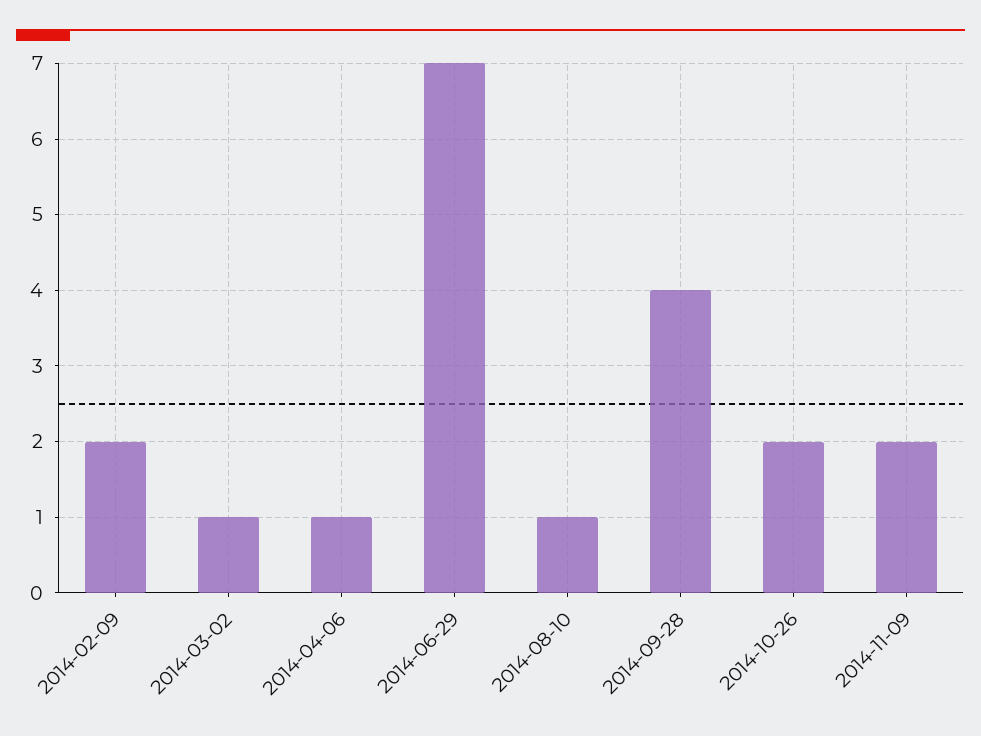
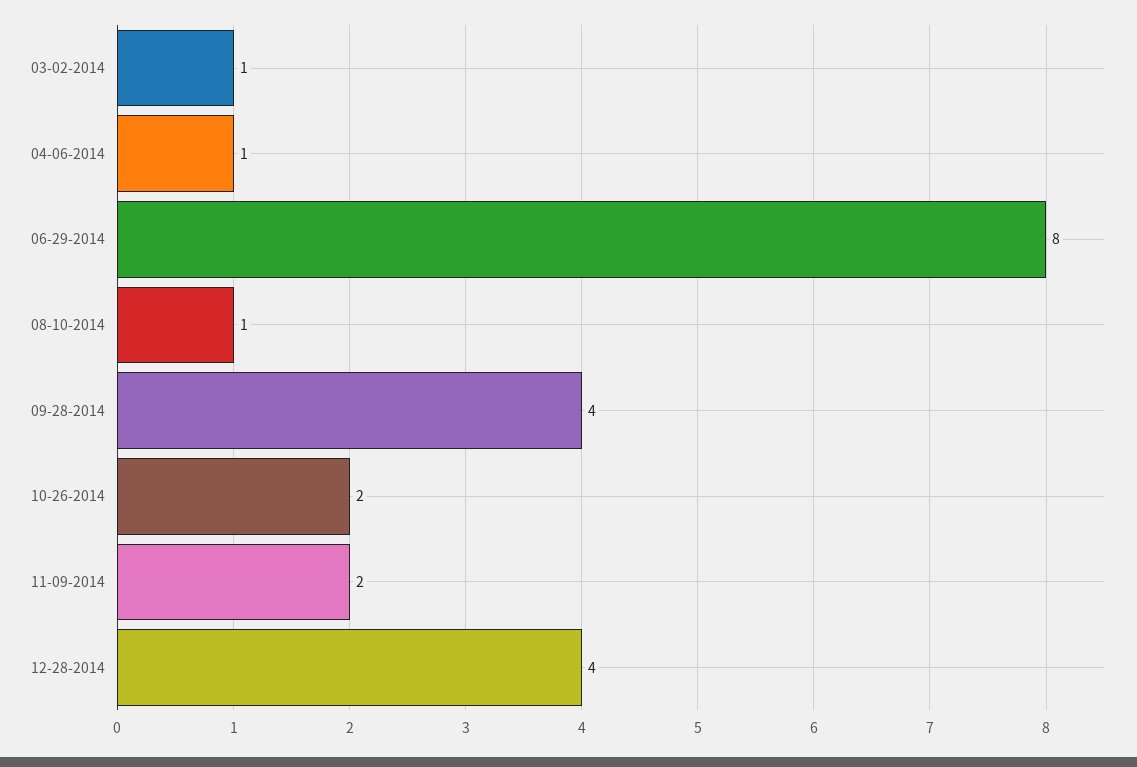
2014-02-09: 2 -> none
2014-06-29: 7 -> 8
12-28-2014: none -> 4

